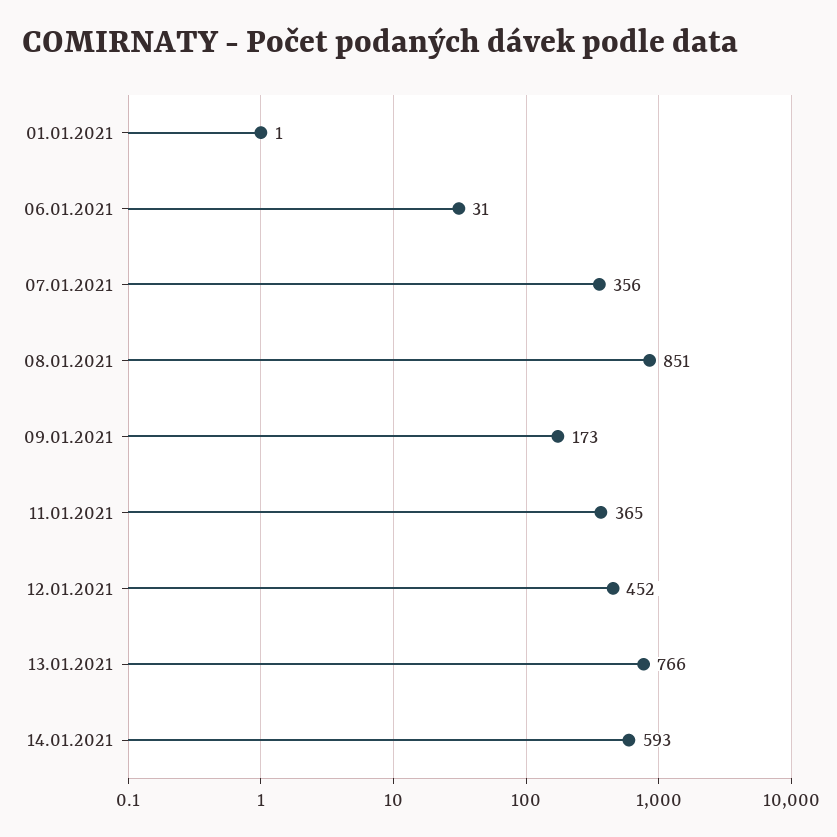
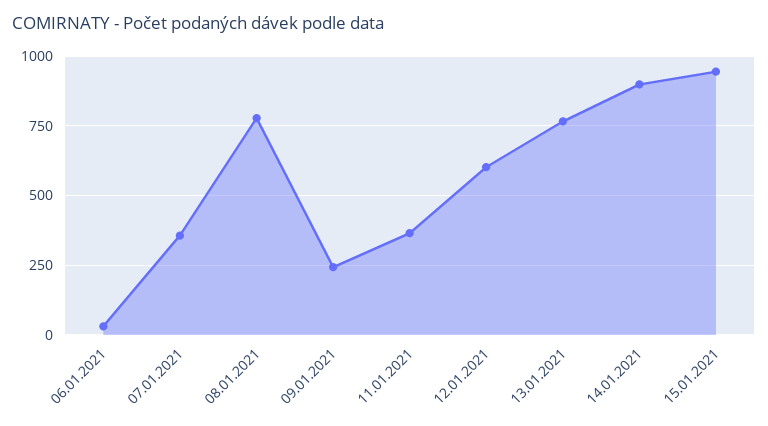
01.01.2021: 1 -> none
08.01.2021: 851 -> 775
09.01.2021: 173 -> 250
12.01.2021: 452 -> 600
14.01.2021: 593 -> 900
15.01.2021: none -> 950

